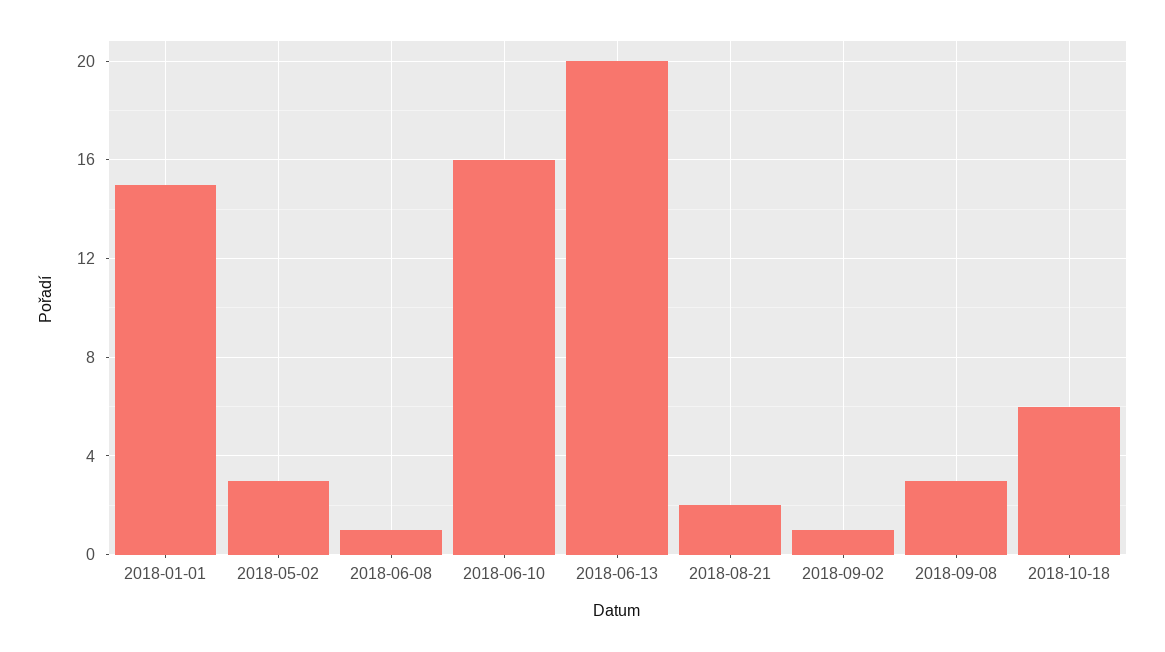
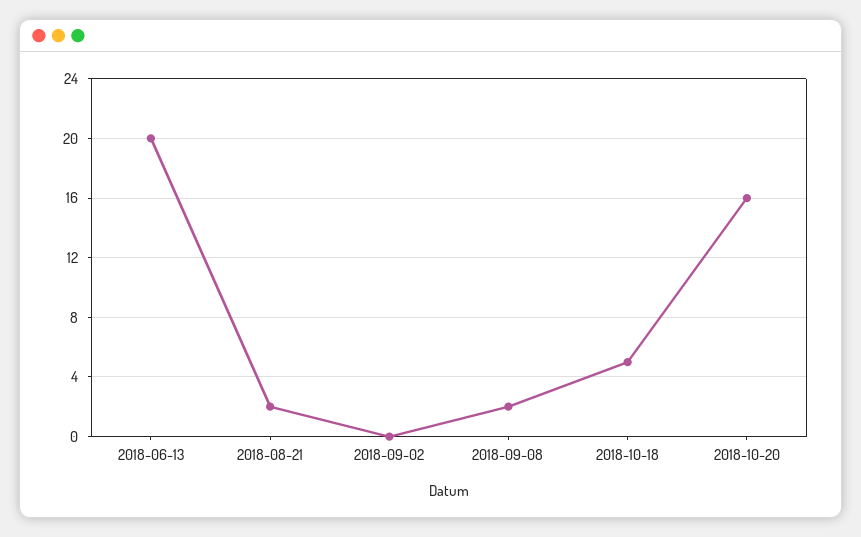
2018-01-01: 15 -> none
2018-05-02: 3 -> none
2018-06-08: 1 -> none
2018-06-10: 16 -> none
2018-09-02: 1 -> 0
2018-09-08: 3 -> 2
2018-10-18: 6 -> 5
2018-10-20: none -> 16

